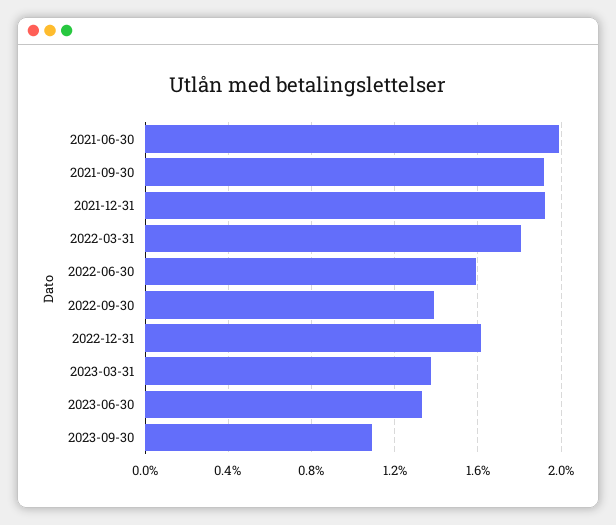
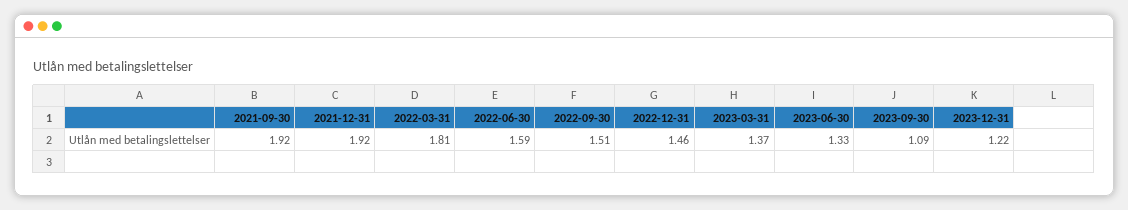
2021-06-30: 2 -> none
2022-09-30: 1.4 -> 1.51
2022-12-31: 1.6 -> 1.46
2023-12-31: none -> 1.22

